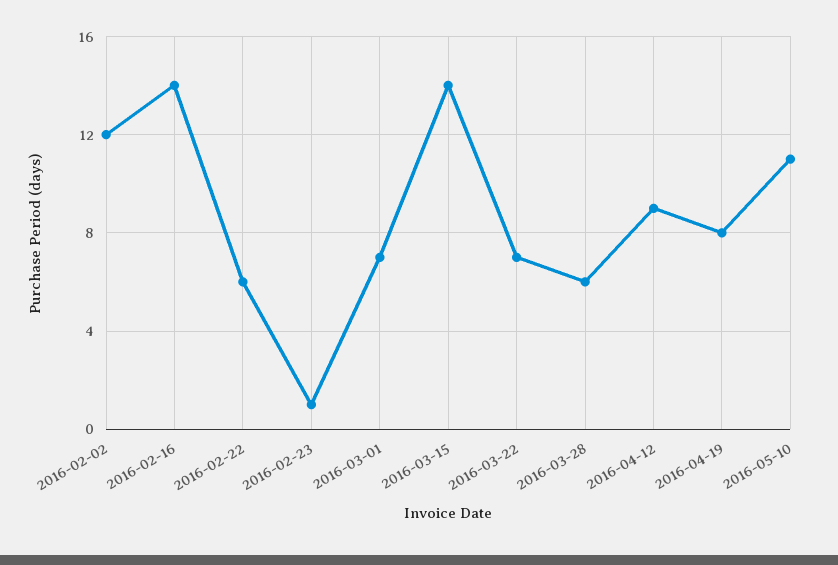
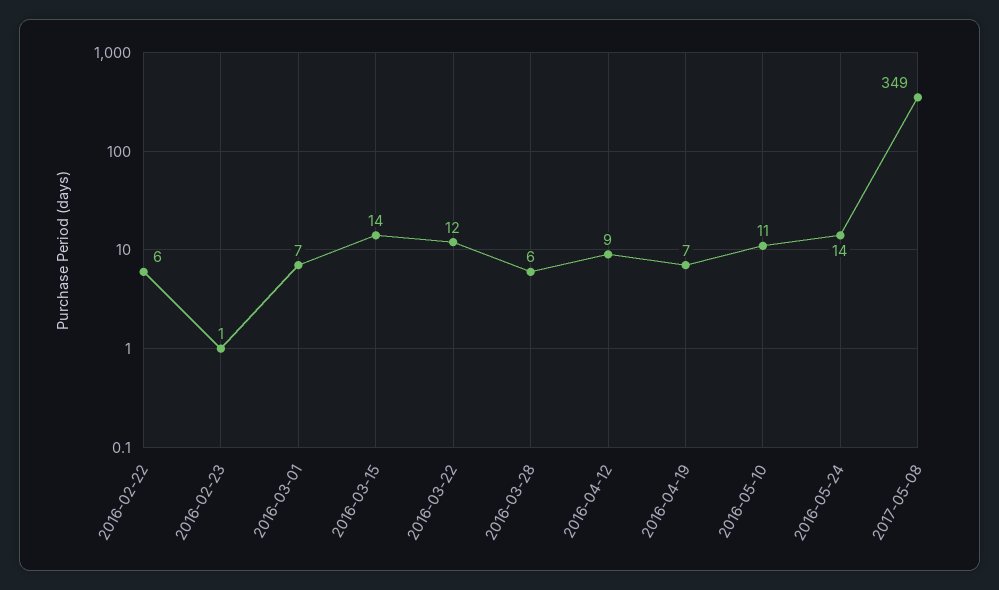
2016-02-02: 12 -> none
2016-02-16: 14 -> none
2016-03-22: 7 -> 12
2016-04-19: 8 -> 7
2016-05-24: none -> 14
2017-05-08: none -> 349

